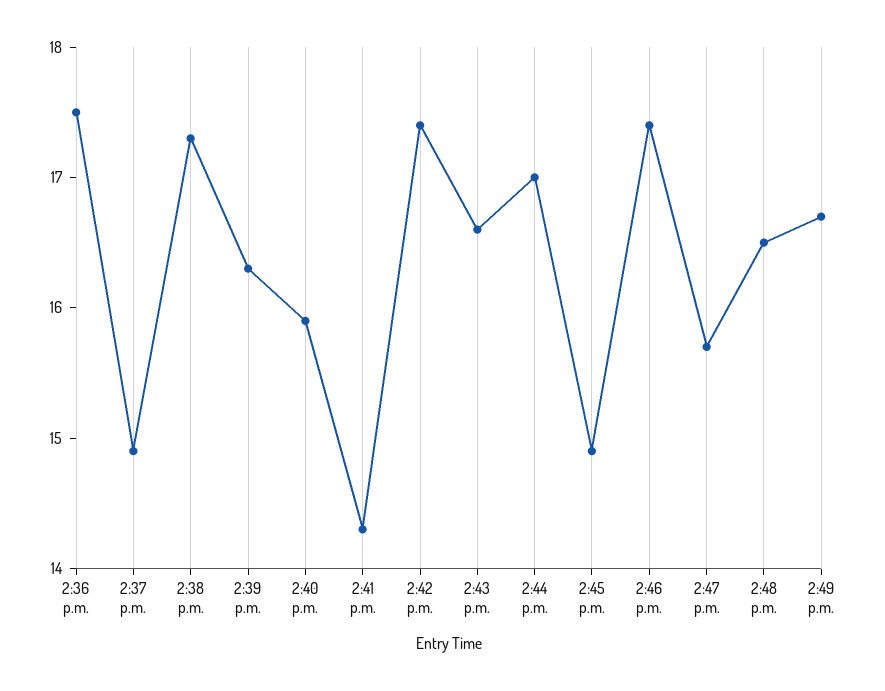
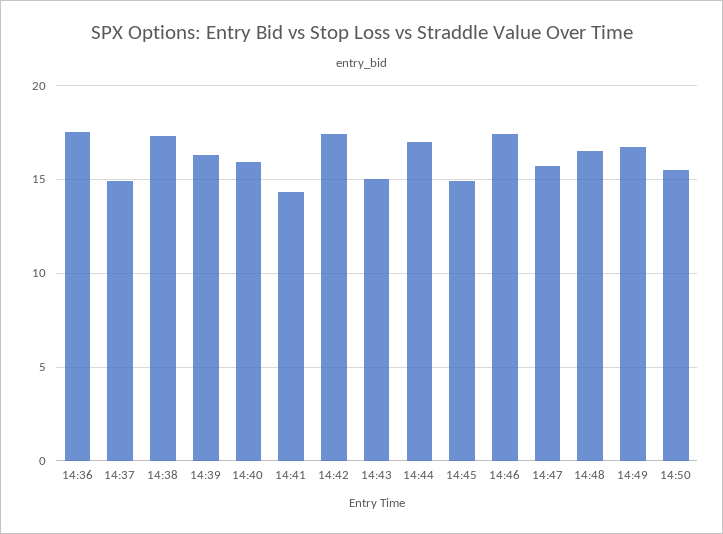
2:43 p.m.: 16.6 -> 15
14:50: none -> 15.5

